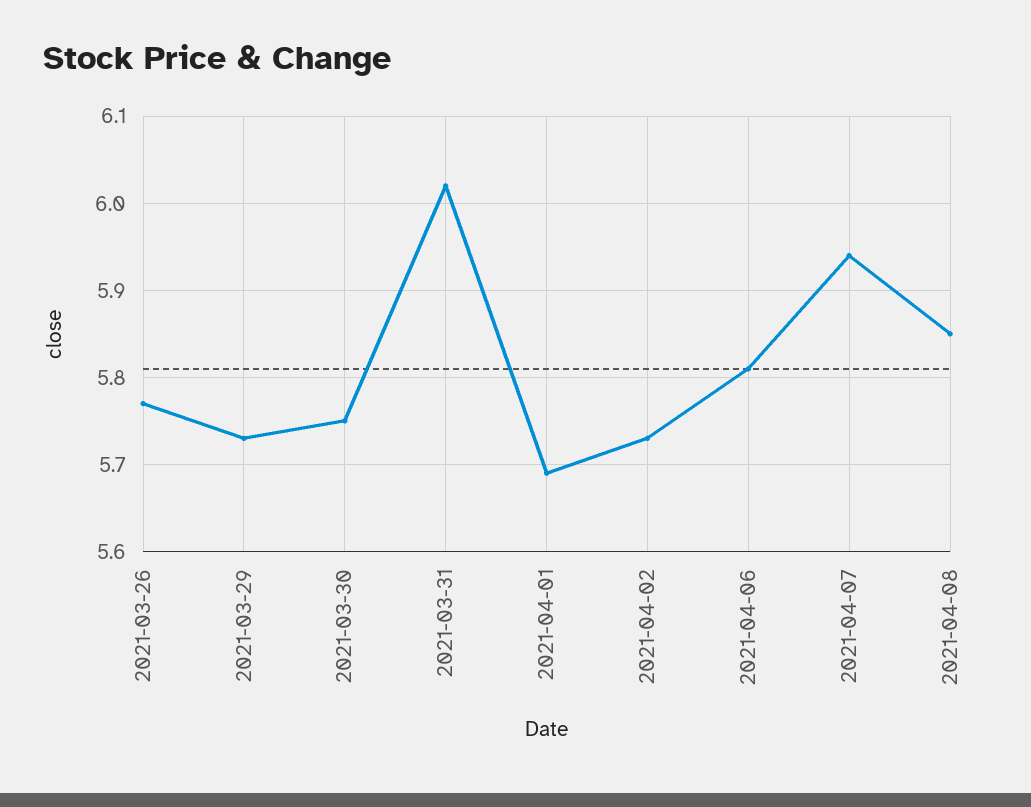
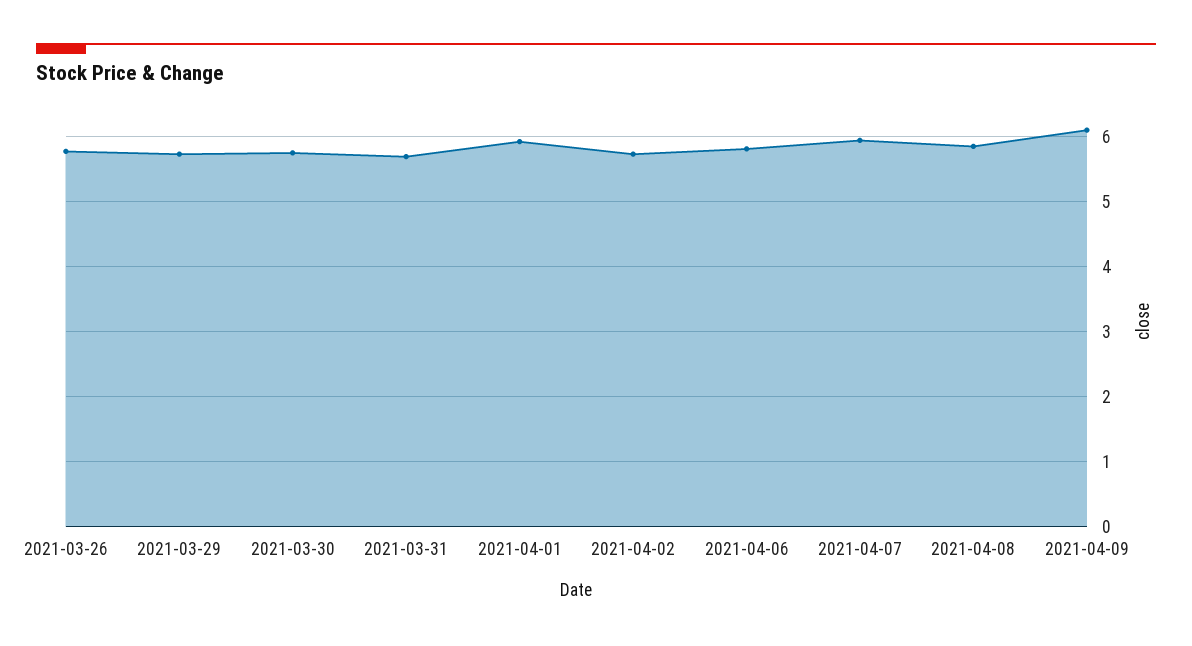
2021-03-31: 6.02 -> 5.7
2021-04-01: 5.69 -> 5.9
2021-04-09: none -> 6.1

